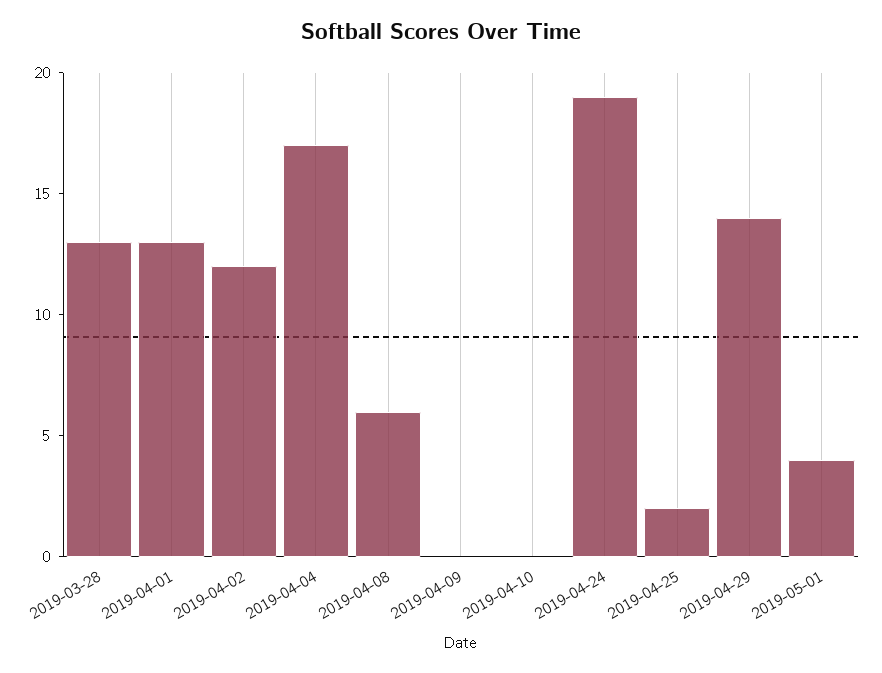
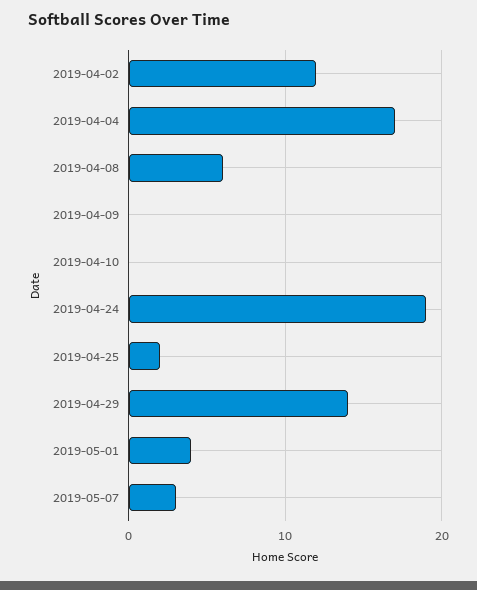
2019-03-28: 13 -> none
2019-04-01: 13 -> none
2019-05-07: none -> 3

